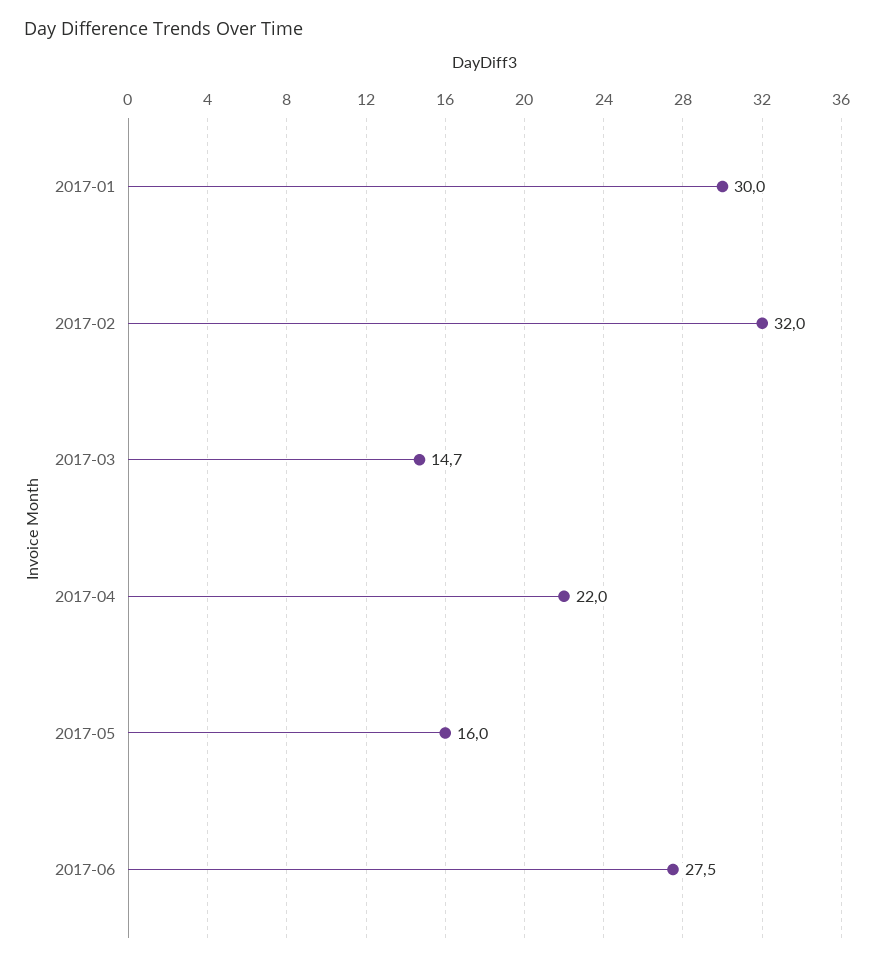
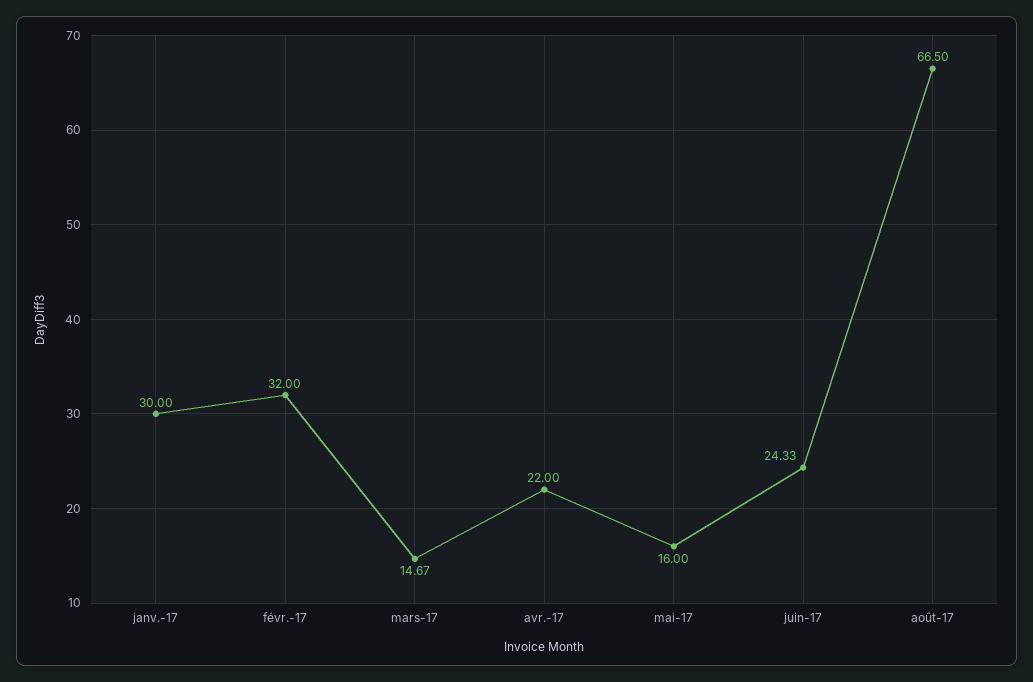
2017-06: 27.5 -> 24.33
août-17: none -> 66.5

